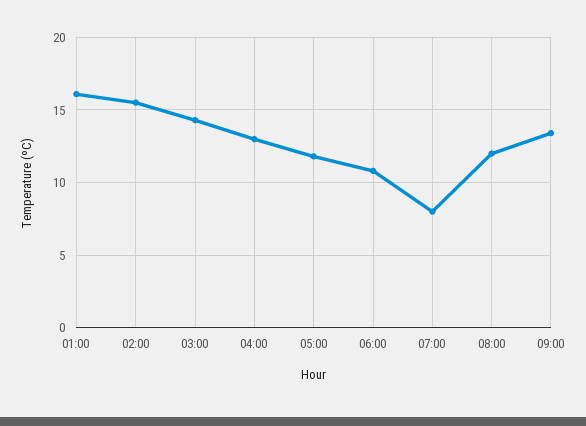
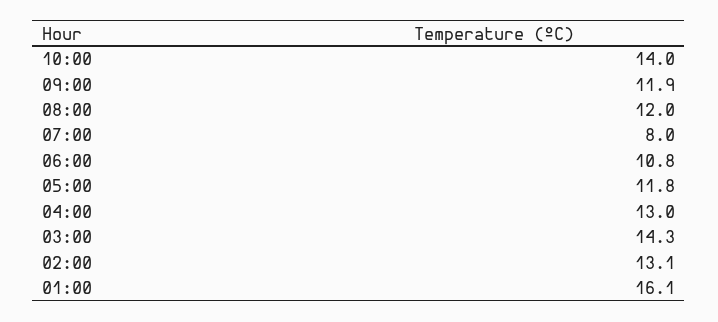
02:00: 15.5 -> 13.1
09:00: 13.5 -> 11.9
10:00: none -> 14

